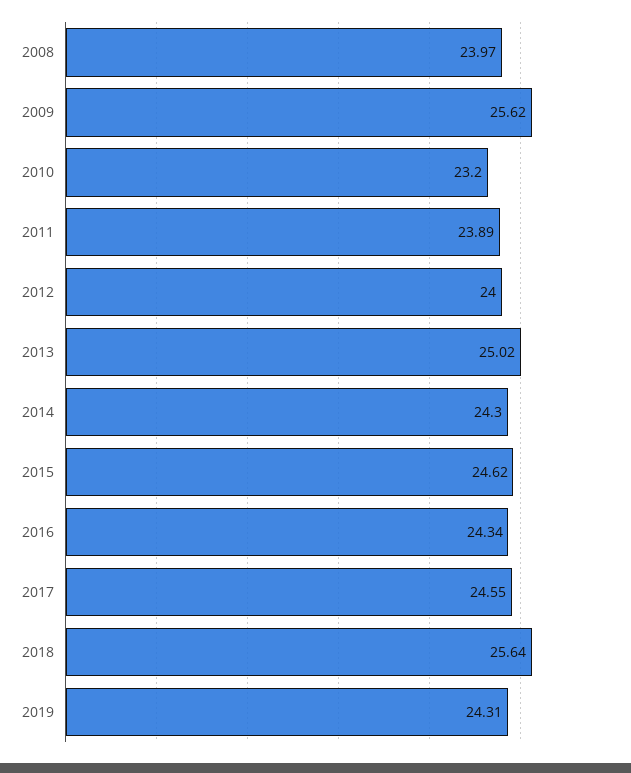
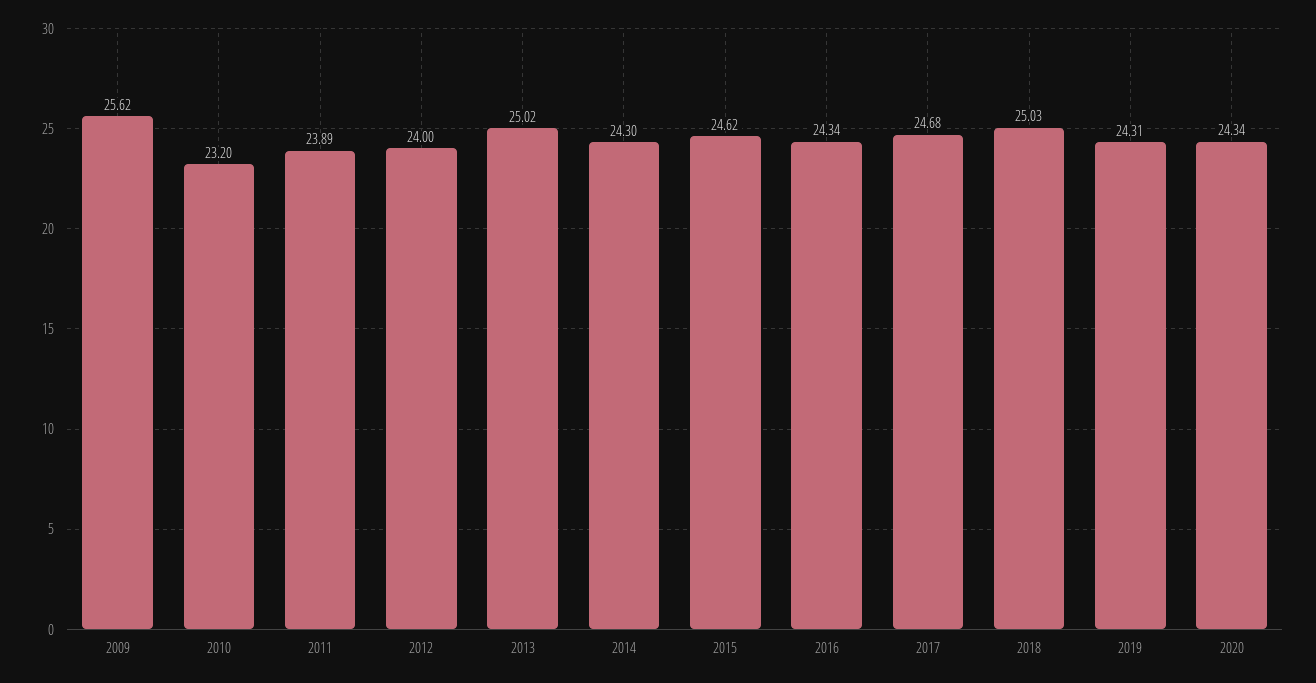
2008: 23.97 -> none
2017: 24.55 -> 24.68
2018: 25.64 -> 25.03
2020: none -> 24.34

